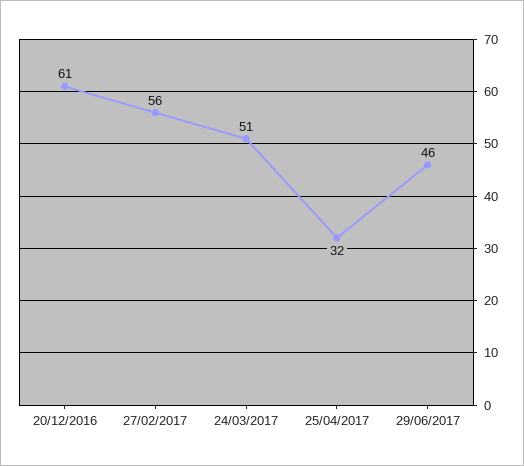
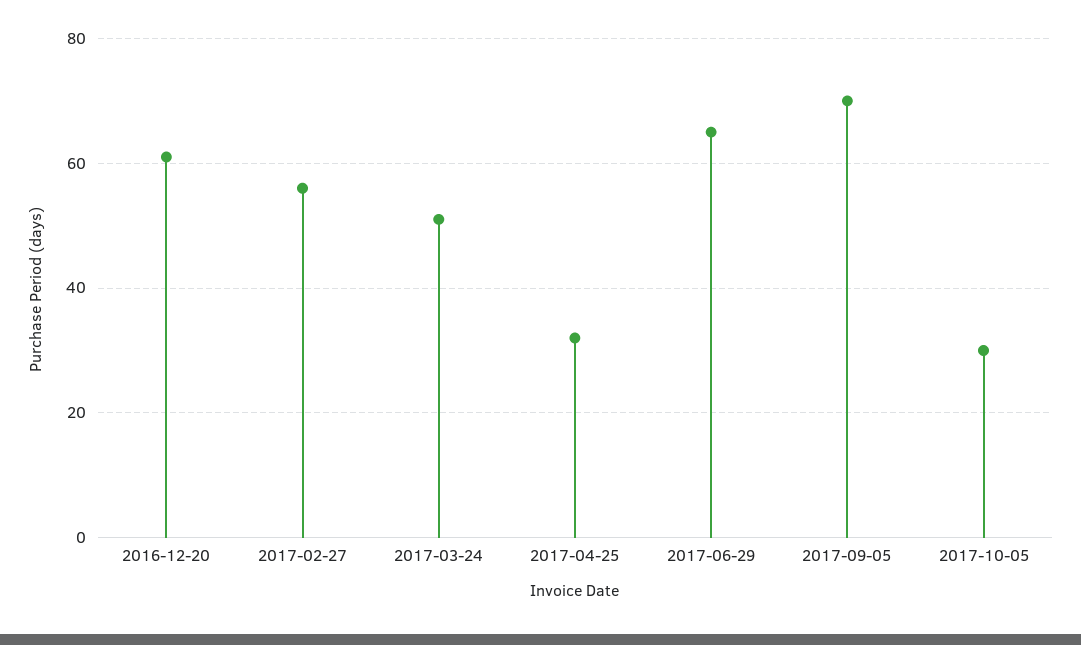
29/06/2017: 46 -> 65
2017-09-05: none -> 70
2017-10-05: none -> 30

